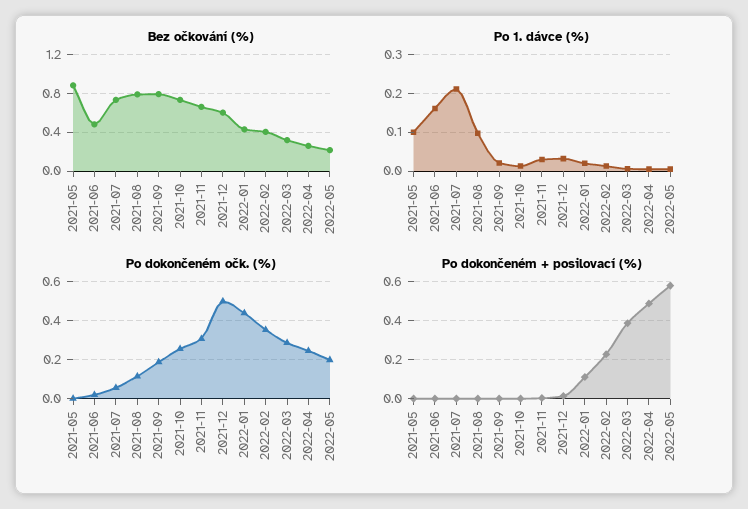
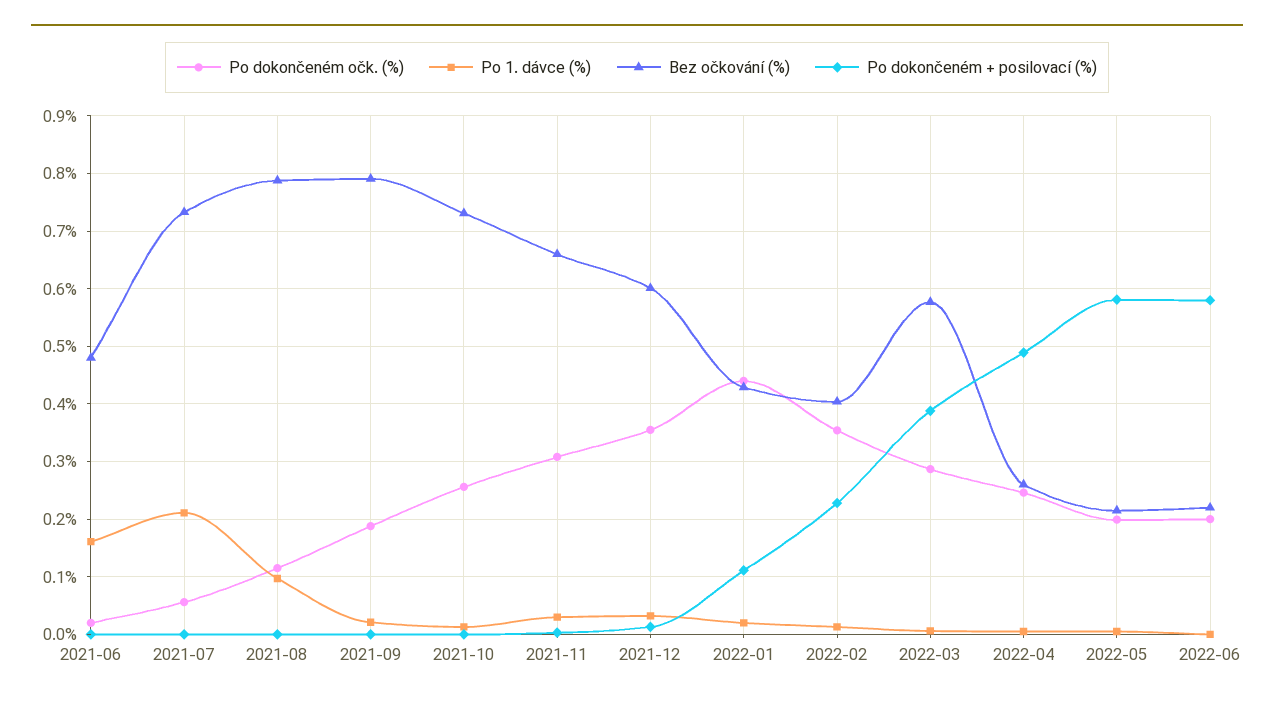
Bez očkování (%), 2021-05: 0.9 -> none
Bez očkování (%), 2022-03: 0.3 -> 0.58
Po 1. dávce (%), 2021-05: 0.1 -> none
Po dokončeném očk. (%), 2021-05: 0 -> none
Po dokončeném očk. (%), 2021-12: 0.5 -> 0.36
Po dokončeném + posilovací (%), 2021-05: 0 -> none
Po dokončeném očk. (%), 2022-06: none -> 0.2
Po 1. dávce (%), 2022-06: none -> 0
Bez očkování (%), 2022-06: none -> 0.22
Po dokončeném + posilovací (%), 2022-06: none -> 0.58

